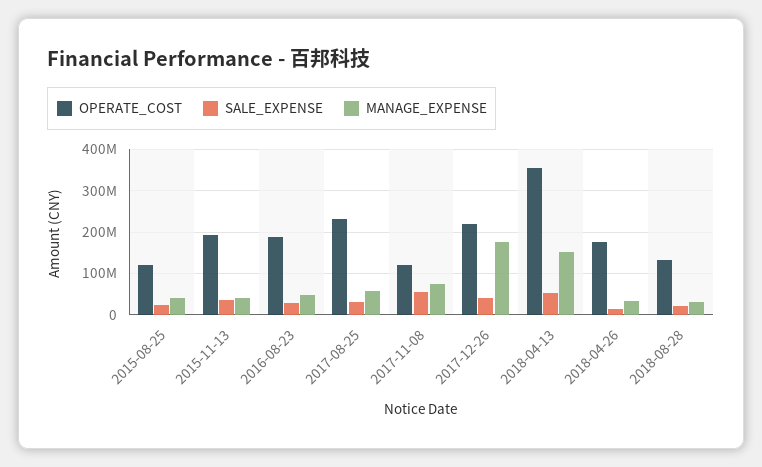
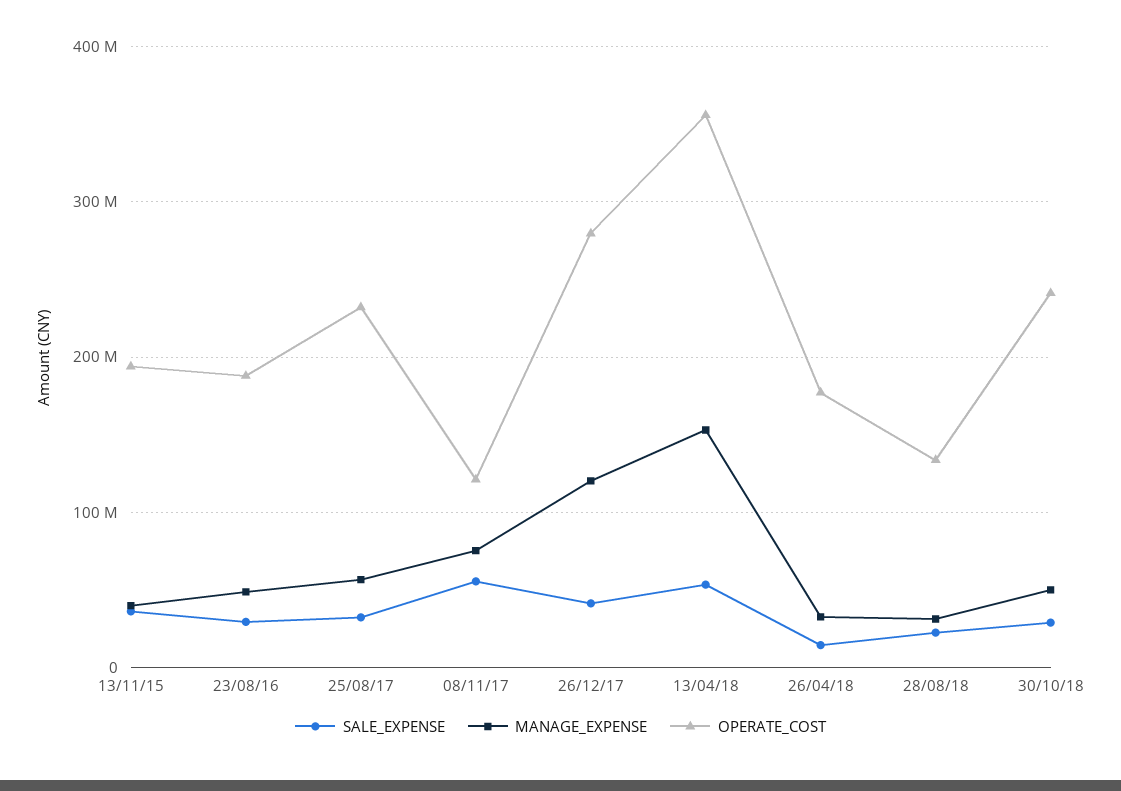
OPERATE_COST, 2015-08-25: 120000000 -> none
SALE_EXPENSE, 2015-08-25: 20000000 -> none
MANAGE_EXPENSE, 2015-08-25: 40000000 -> none
OPERATE_COST, 2017-12-26: 220000000 -> 280000000
MANAGE_EXPENSE, 2017-12-26: 180000000 -> 120000000
SALE_EXPENSE, 30/10/18: none -> 30000000
MANAGE_EXPENSE, 30/10/18: none -> 50000000
OPERATE_COST, 30/10/18: none -> 240000000

